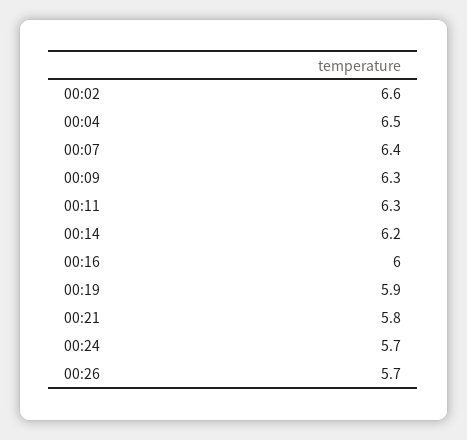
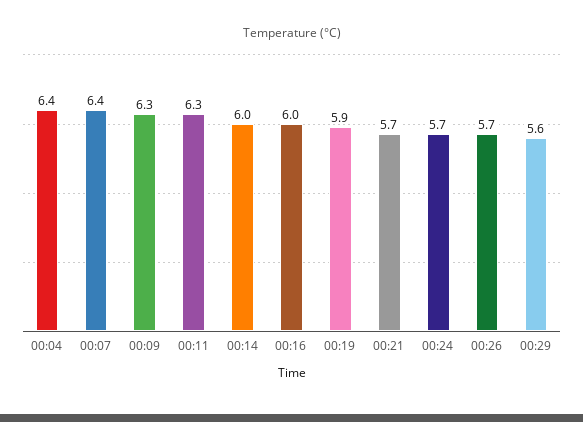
00:02: 6.6 -> none
00:04: 6.5 -> 6.4
00:14: 6.2 -> 6
00:21: 5.8 -> 5.7
00:29: none -> 5.6

